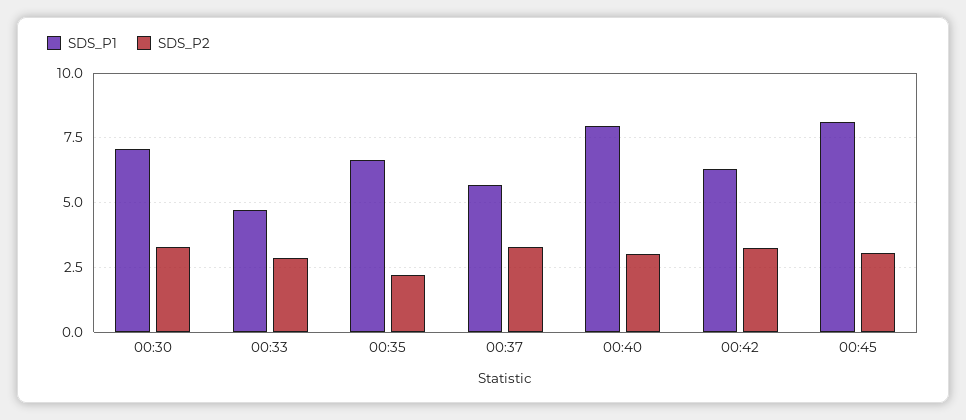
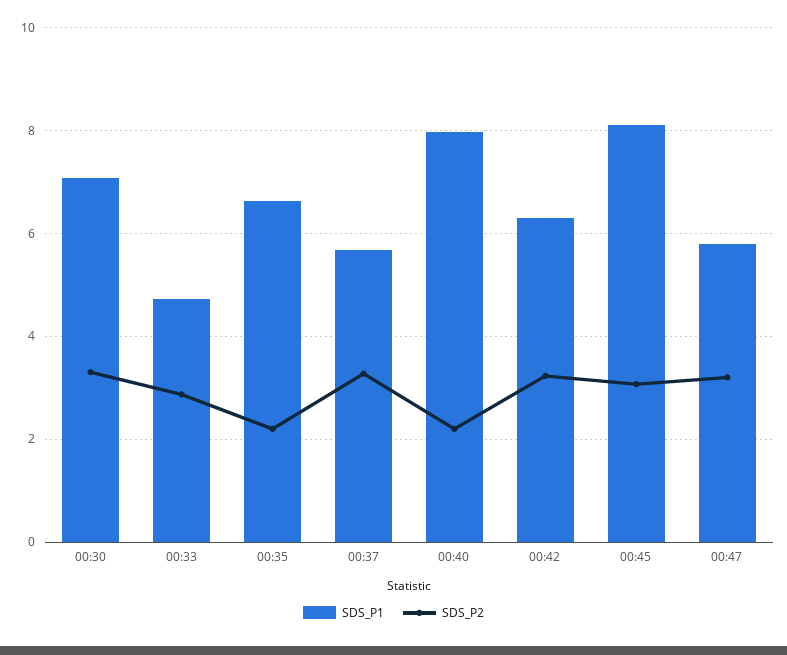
SDS_P2, 00:40: 3 -> 2.2
SDS_P1, 00:47: none -> 5.8
SDS_P2, 00:47: none -> 3.2

